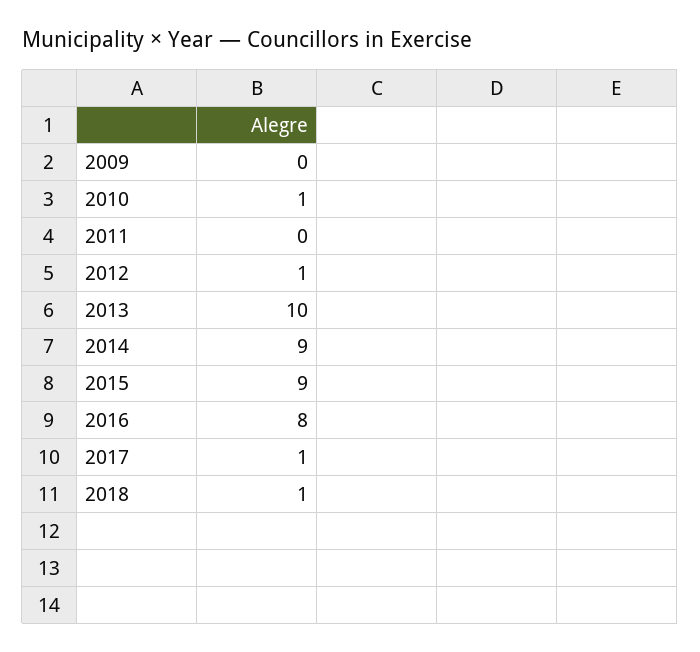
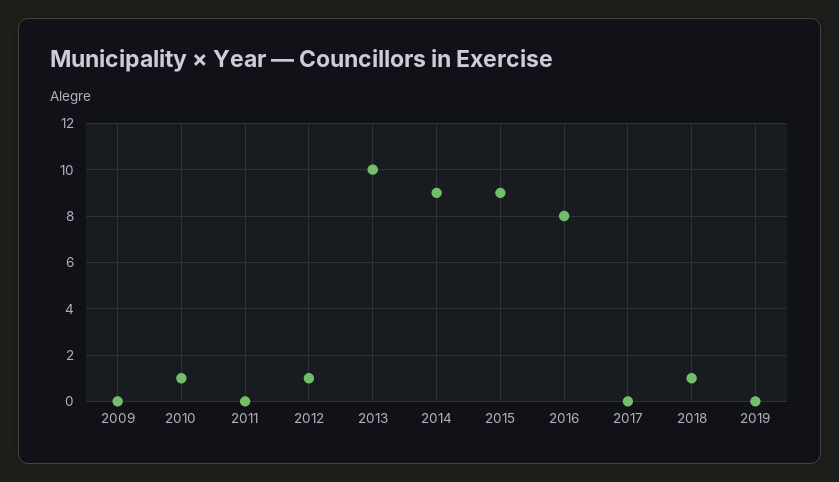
2017: 1 -> 0
2019: none -> 0

